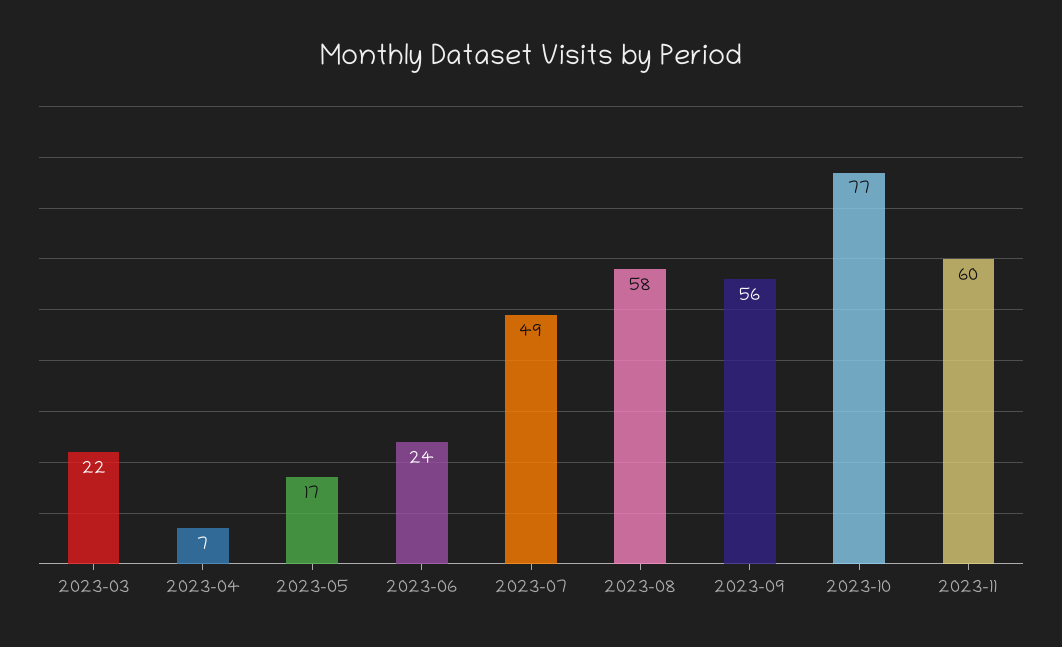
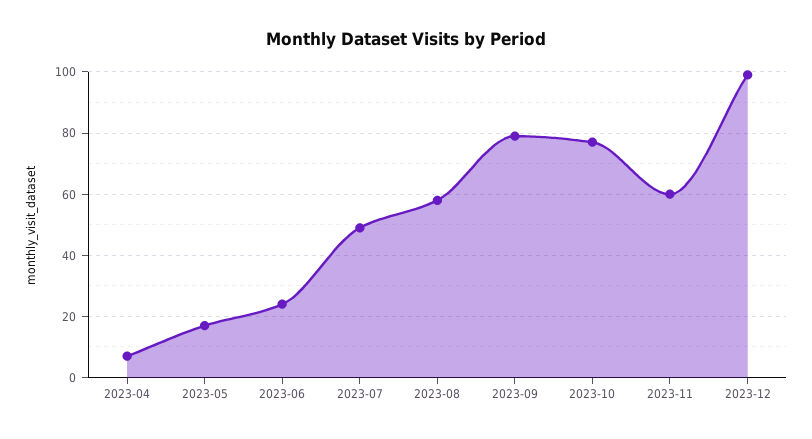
2023-03: 22 -> none
2023-09: 56 -> 80
2023-12: none -> 100

